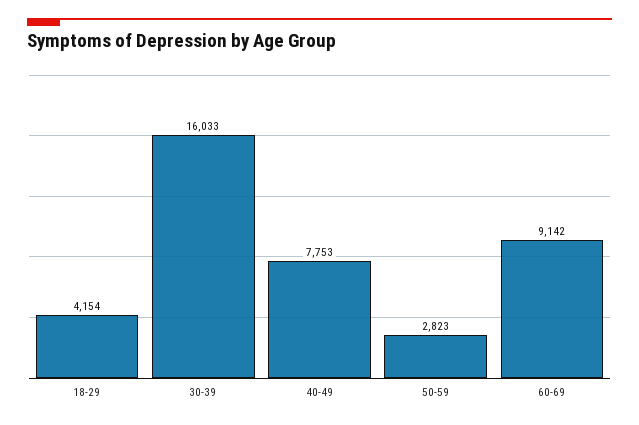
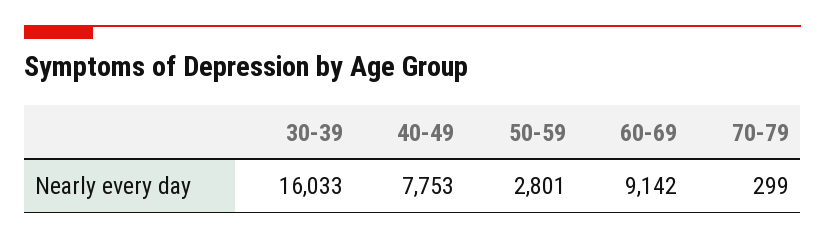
18-29: 4154 -> none
50-59: 2823 -> 2801
70-79: none -> 299

